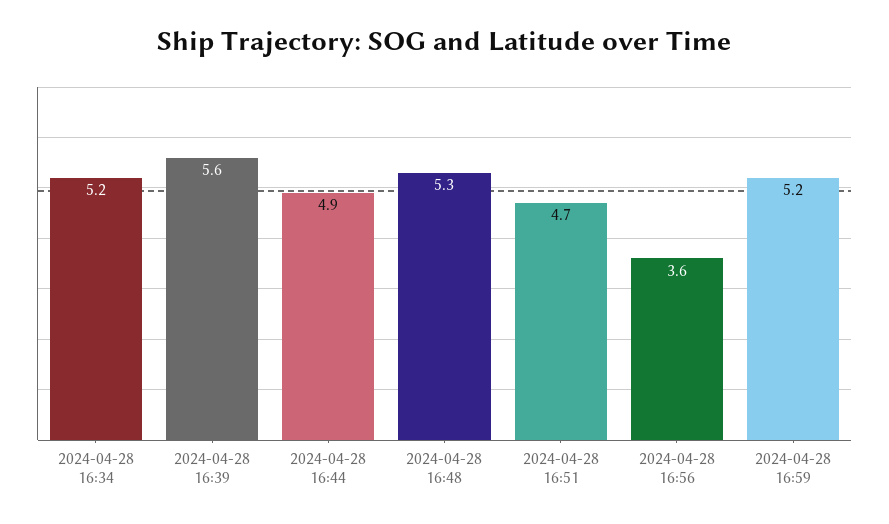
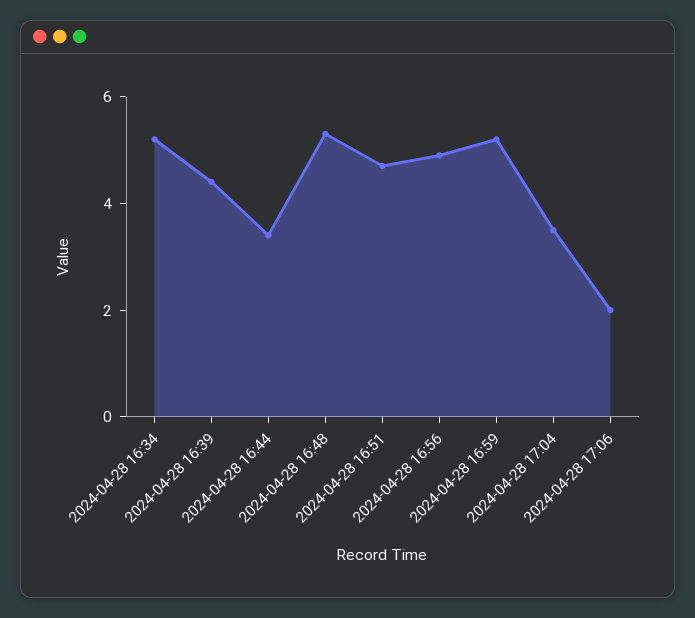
2024-04-28 16:39: 5.6 -> 4.5
2024-04-28 16:44: 4.9 -> 3.5
2024-04-28 16:56: 3.6 -> 5
2024-04-28 17:04: none -> 3.5
2024-04-28 17:06: none -> 2

